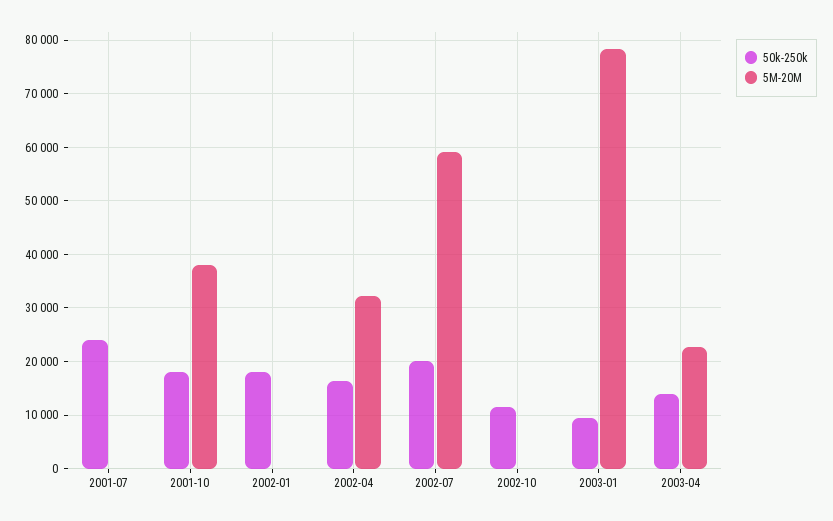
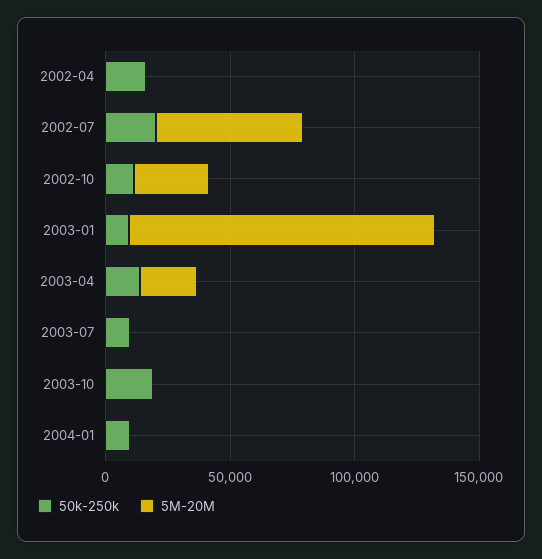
50k-250k, 2001-07: 24000 -> none
5M-20M, 2001-07: 0 -> none
50k-250k, 2001-10: 18000 -> none
5M-20M, 2001-10: 38000 -> none
50k-250k, 2002-01: 18000 -> none
5M-20M, 2002-01: 0 -> none
5M-20M, 2002-04: 32000 -> 0
5M-20M, 2002-10: 0 -> 30000
5M-20M, 2003-01: 78000 -> 120000
50k-250k, 2003-07: none -> 10000
5M-20M, 2003-07: none -> 0
50k-250k, 2003-10: none -> 20000
5M-20M, 2003-10: none -> 0
50k-250k, 2004-01: none -> 10000
5M-20M, 2004-01: none -> 0

